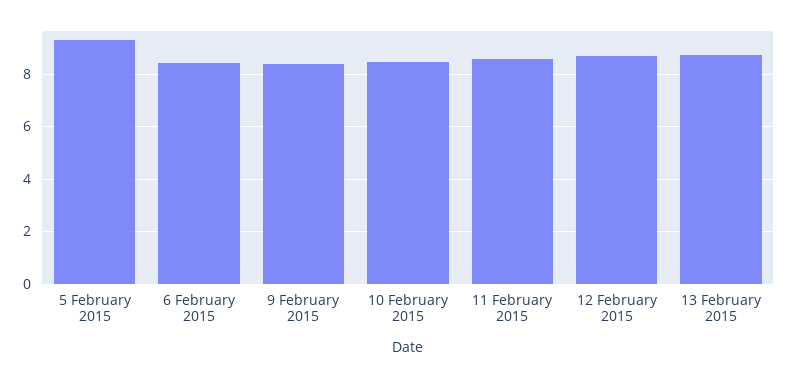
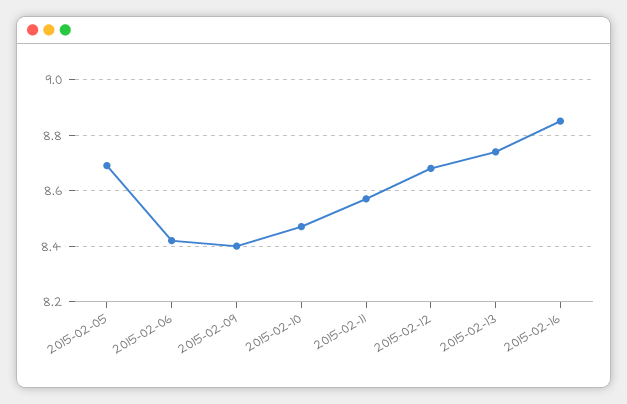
5 February 2015: 9.25 -> 8.7
2015-02-16: none -> 8.85

